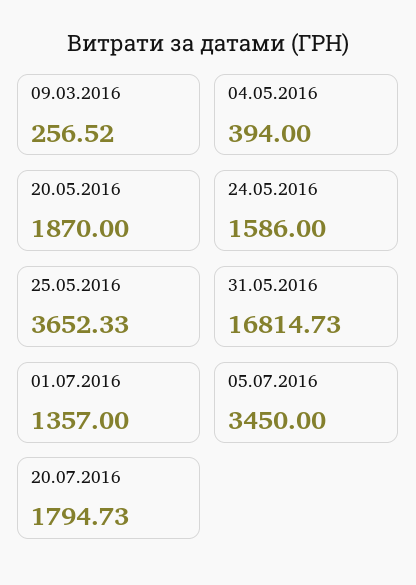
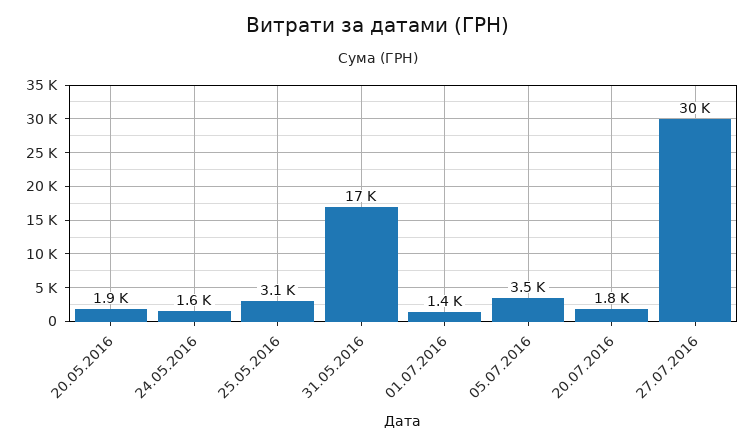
09.03.2016: 256.52 -> none
04.05.2016: 394 -> none
25.05.2016: 3652.33 -> 3100
27.07.2016: none -> 30000

